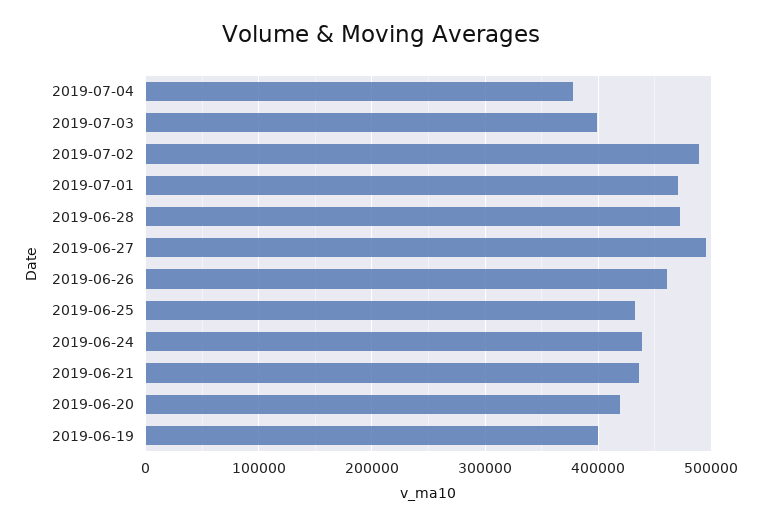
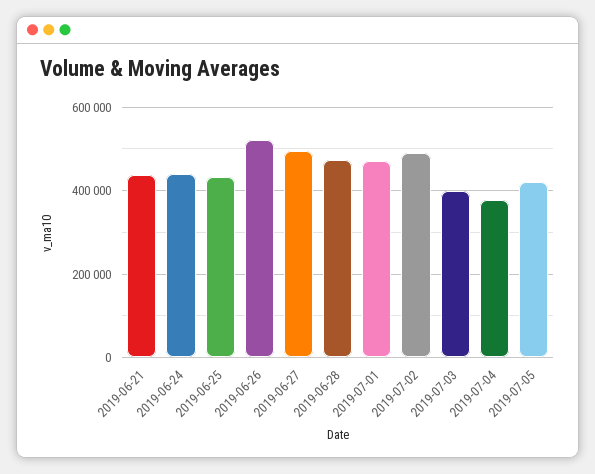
2019-06-26: 460000 -> 520000
2019-06-20: 420000 -> none
2019-06-19: 400000 -> none
2019-07-05: none -> 420000

